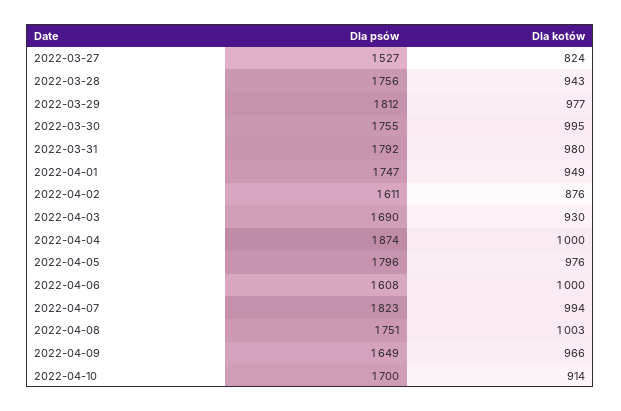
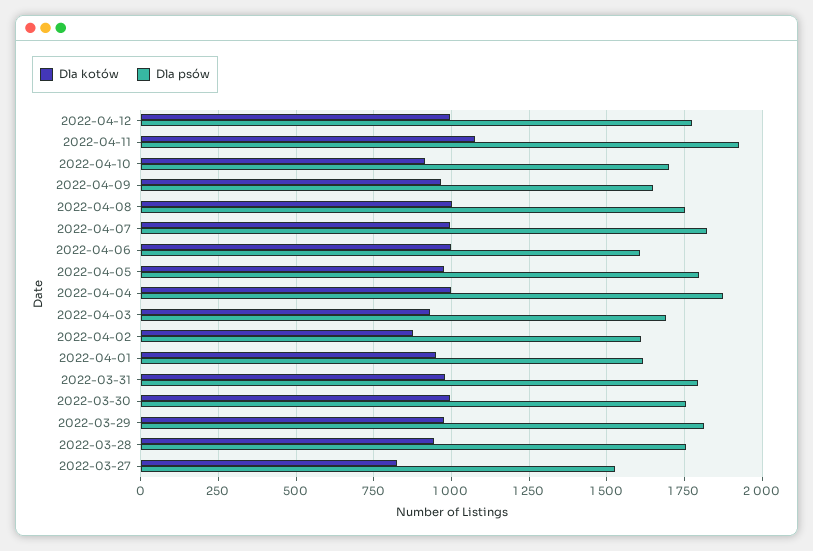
Dla psów, 2022-04-01: 1747 -> 1625
Dla kotów, 2022-04-12: none -> 1000
Dla psów, 2022-04-12: none -> 1775
Dla kotów, 2022-04-11: none -> 1075
Dla psów, 2022-04-11: none -> 1925

